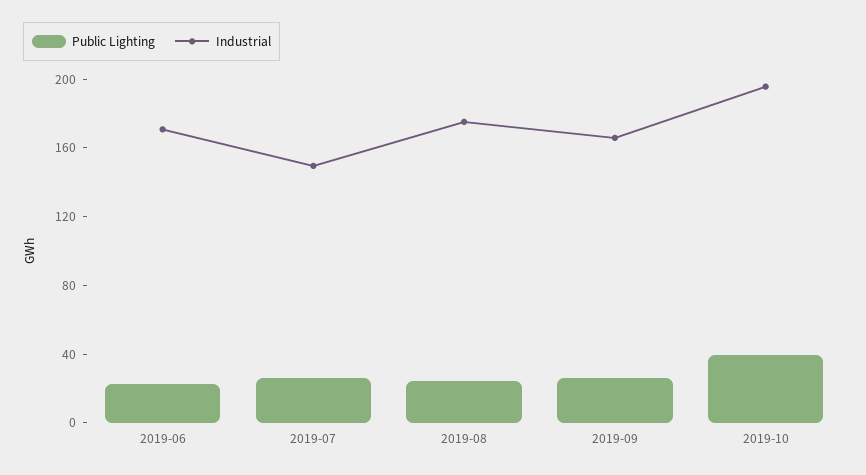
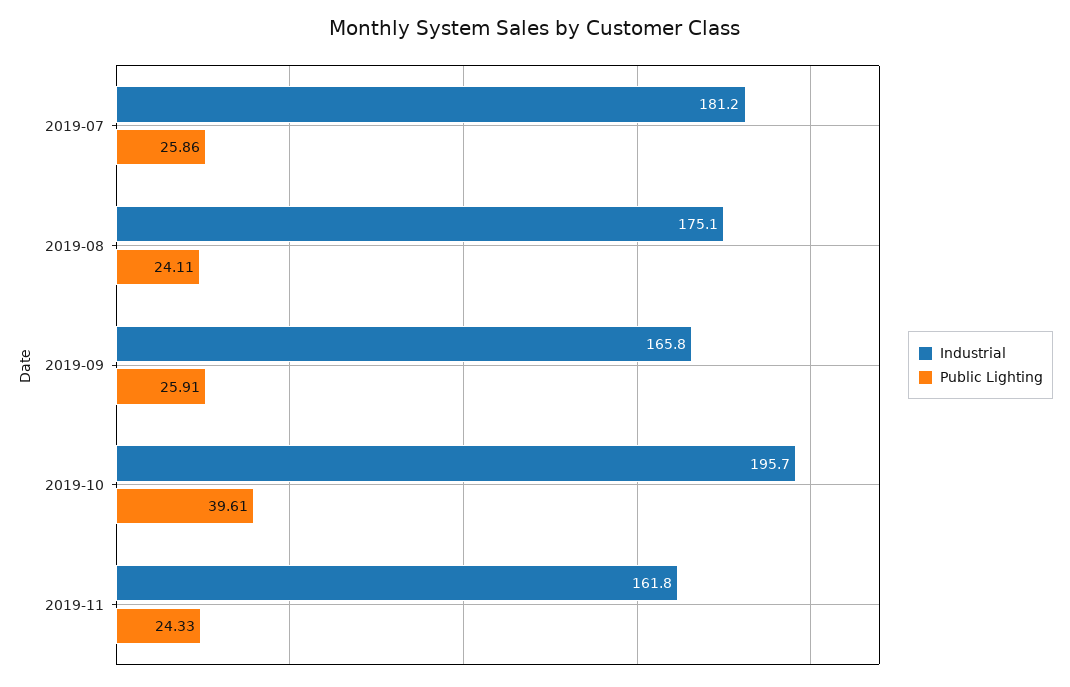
Public Lighting, 2019-06: 20 -> none
Industrial, 2019-06: 170 -> none
Industrial, 2019-07: 150 -> 181.2
Industrial, 2019-11: none -> 161.8
Public Lighting, 2019-11: none -> 24.33

